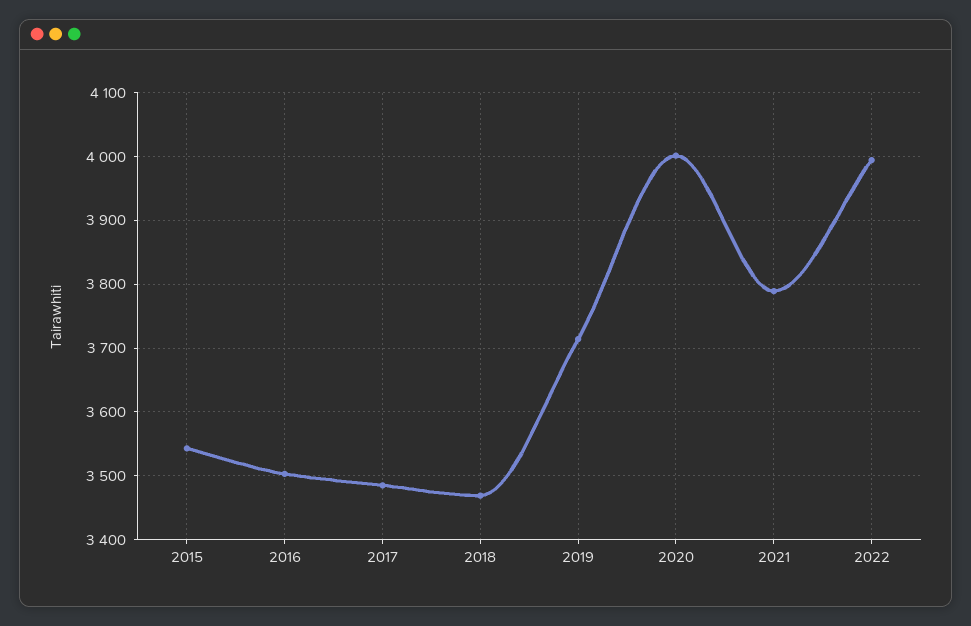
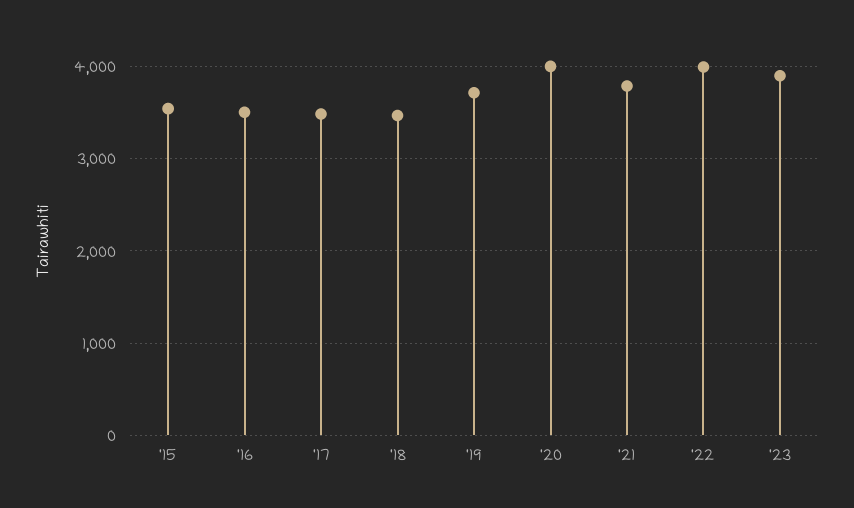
'23: none -> 3900

